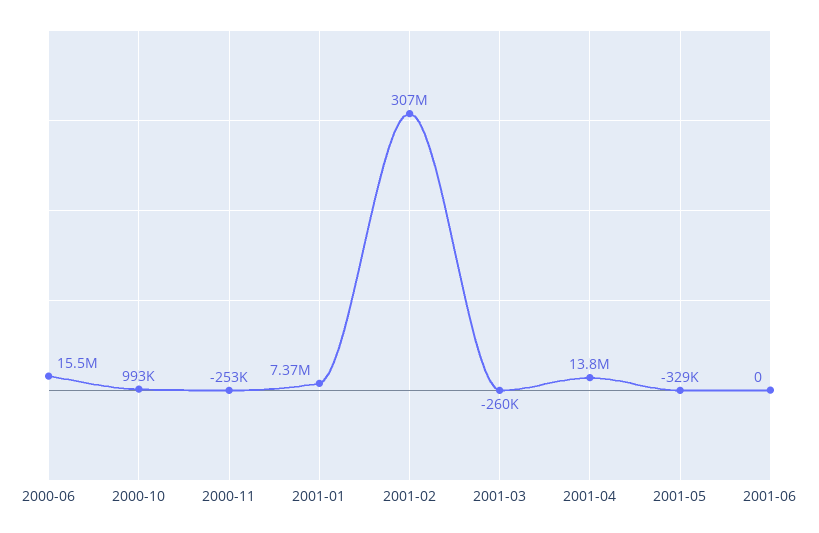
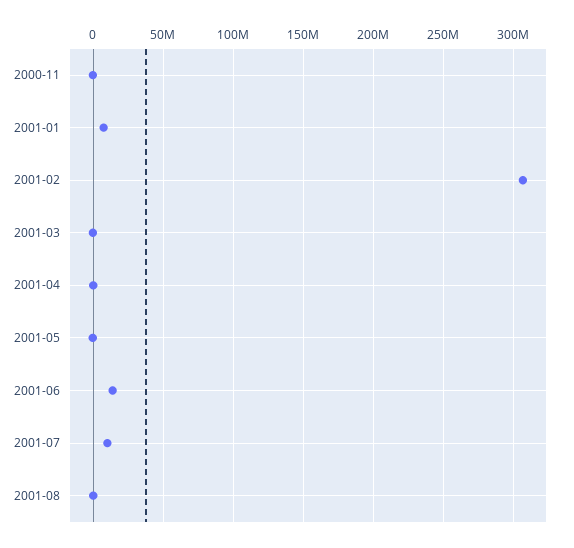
2000-06: 15500000 -> none
2000-10: 993000 -> none
2001-04: 13800000 -> 0
2001-06: 0 -> 15000000
2001-07: none -> 10000000
2001-08: none -> 0

